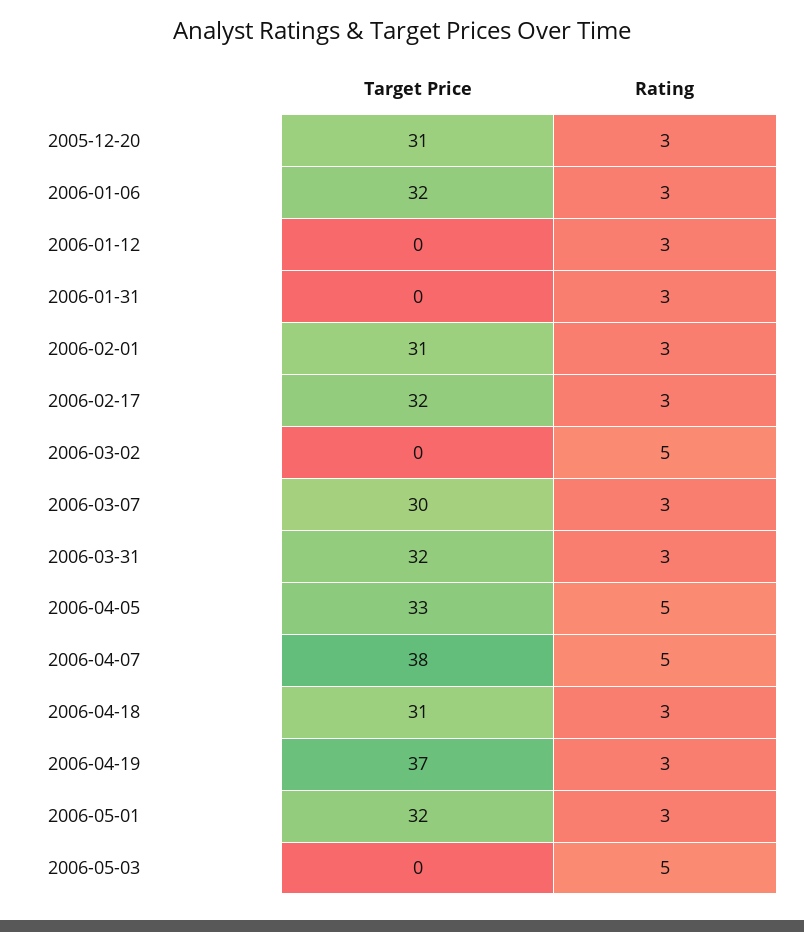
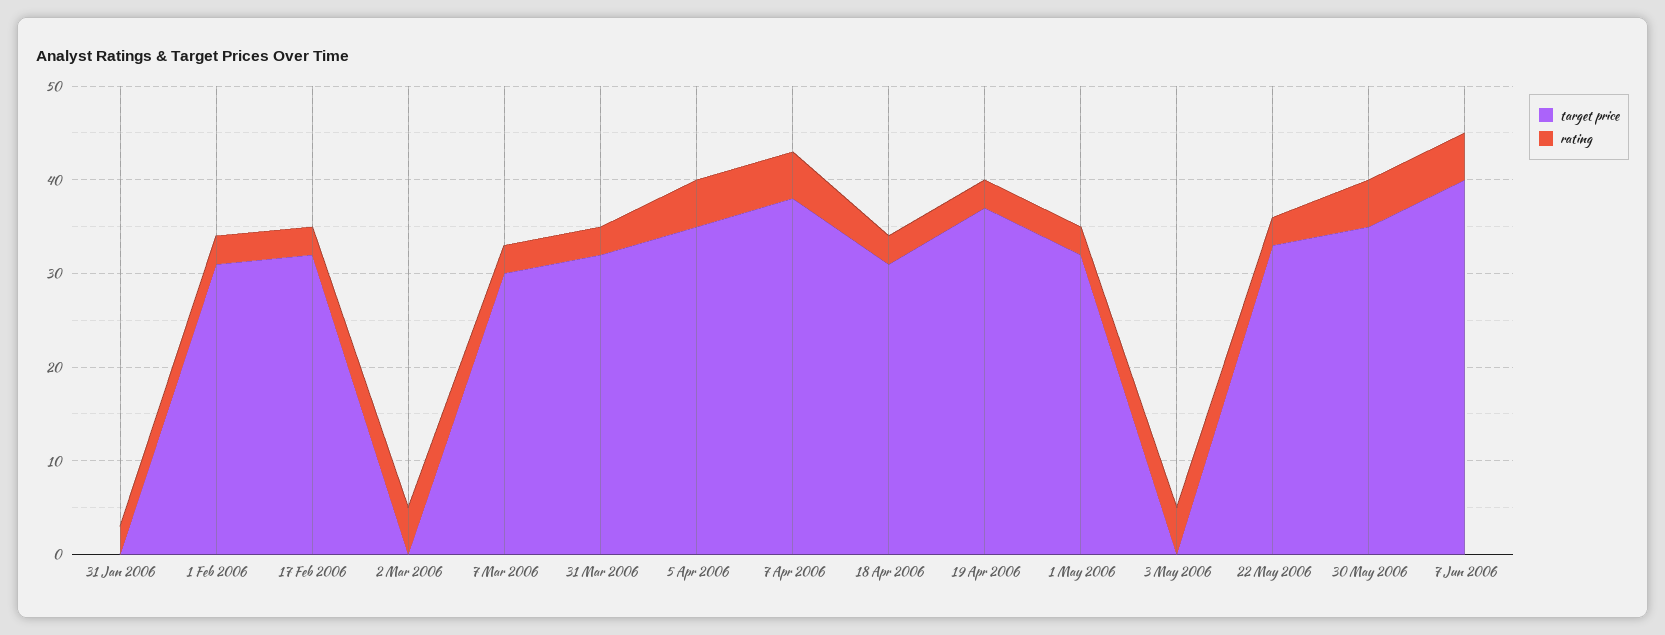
Target Price, 2005-12-20: 31 -> none
Rating, 2005-12-20: 3 -> none
Target Price, 2006-01-06: 32 -> none
Rating, 2006-01-06: 3 -> none
Target Price, 2006-01-12: 0 -> none
Rating, 2006-01-12: 3 -> none
Target Price, 2006-04-05: 33 -> 35
Target Price, 22 May 2006: none -> 33
Rating, 22 May 2006: none -> 3
Target Price, 30 May 2006: none -> 35
Rating, 30 May 2006: none -> 5
Target Price, 7 Jun 2006: none -> 40
Rating, 7 Jun 2006: none -> 5

